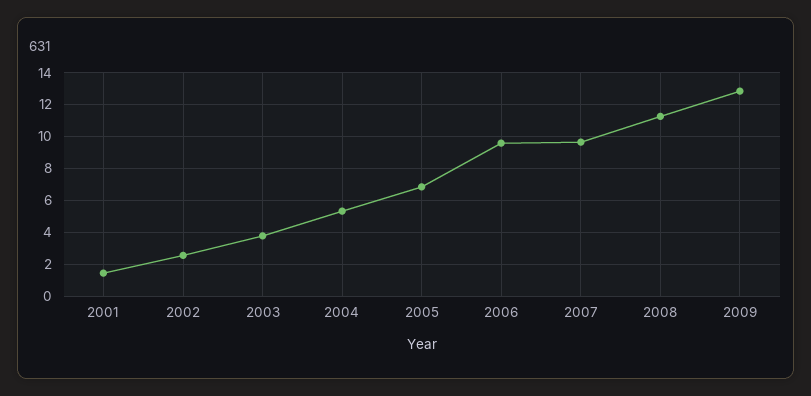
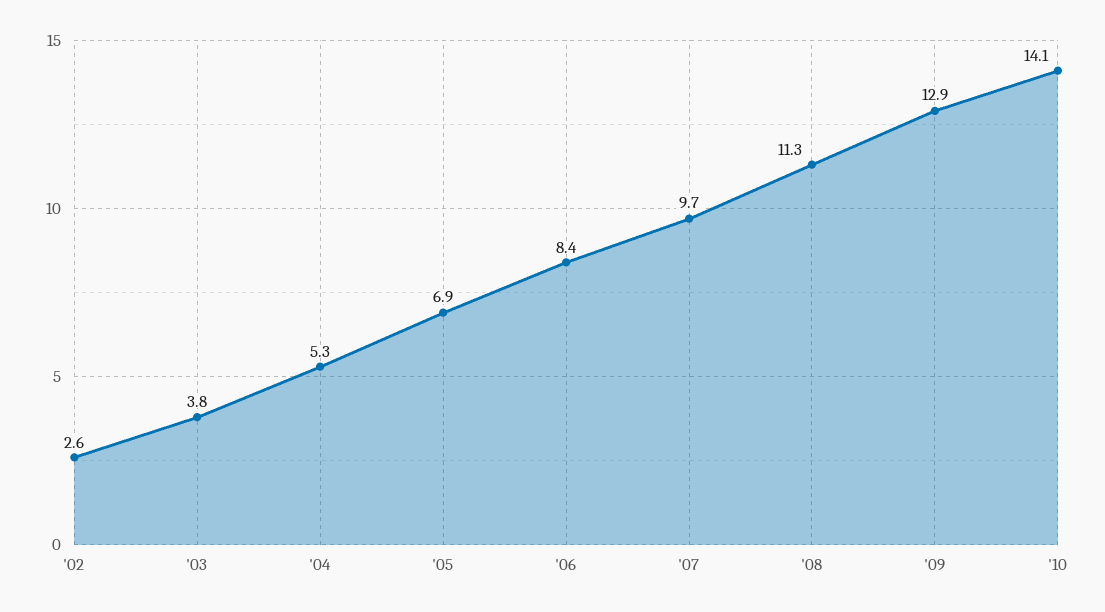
2001: 1.5 -> none
2006: 9.5 -> 8.4
'10: none -> 14.1

